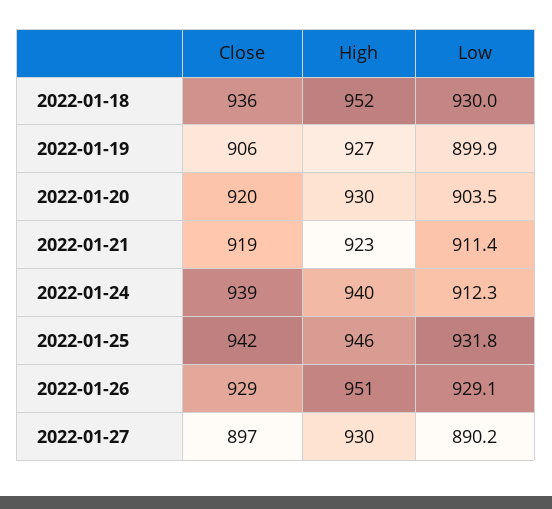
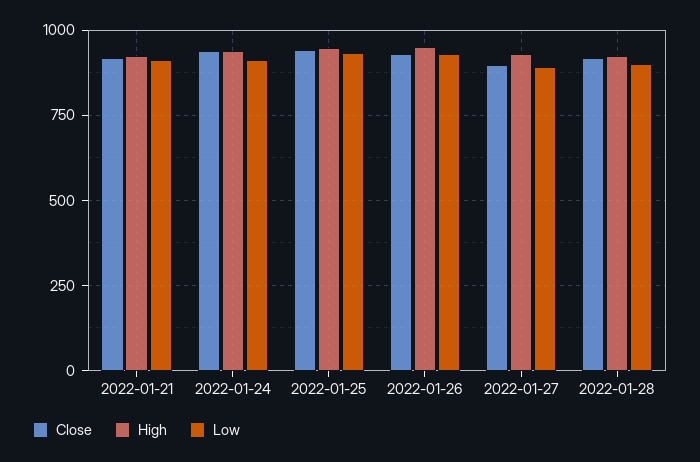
Close, 2022-01-18: 936 -> none
High, 2022-01-18: 952 -> none
Low, 2022-01-18: 930 -> none
Close, 2022-01-19: 906 -> none
High, 2022-01-19: 927 -> none
Low, 2022-01-19: 899.9 -> none
Close, 2022-01-20: 920 -> none
High, 2022-01-20: 930 -> none
Low, 2022-01-20: 903.5 -> none
Close, 2022-01-28: none -> 925
High, 2022-01-28: none -> 925
Low, 2022-01-28: none -> 900

